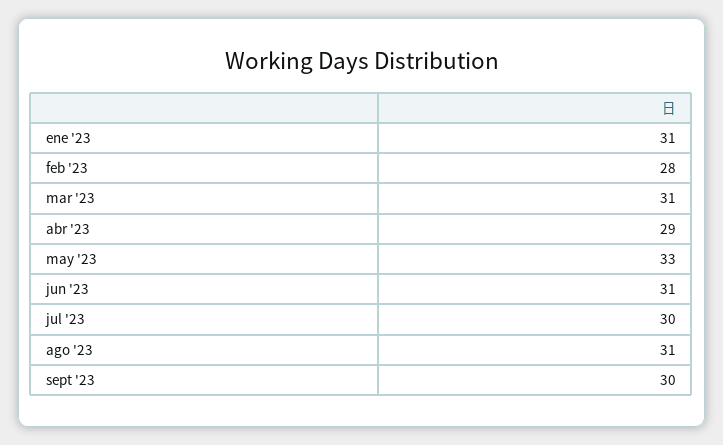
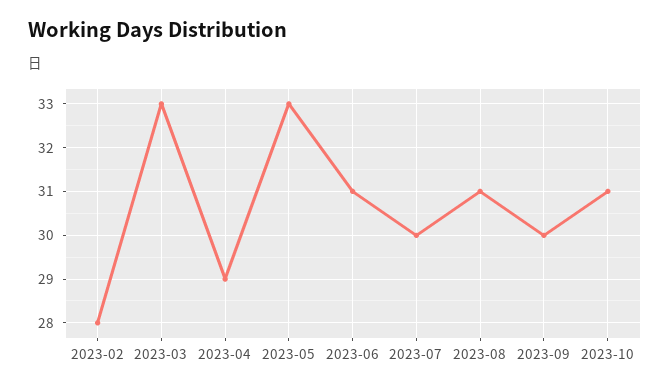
ene '23: 31 -> none
mar '23: 31 -> 33
2023-10: none -> 31

